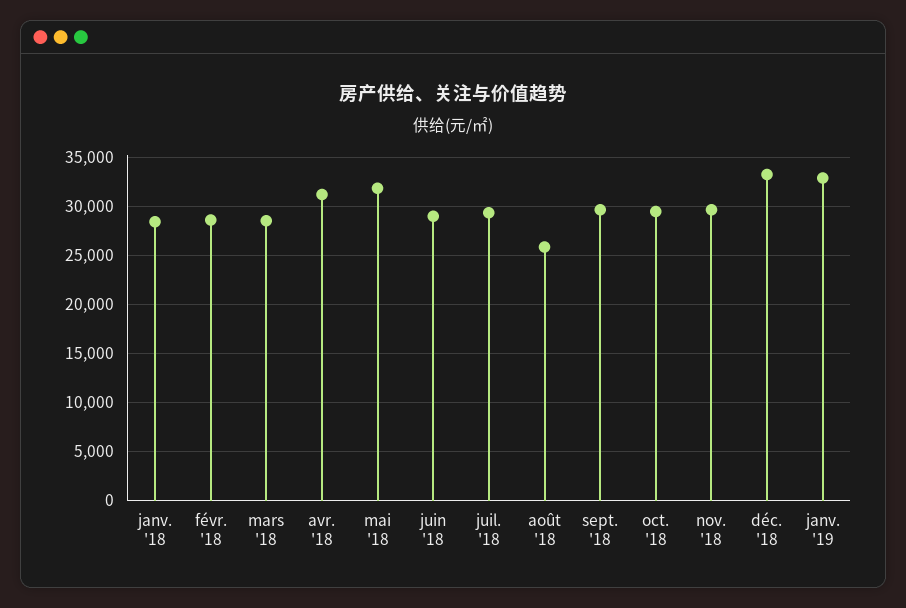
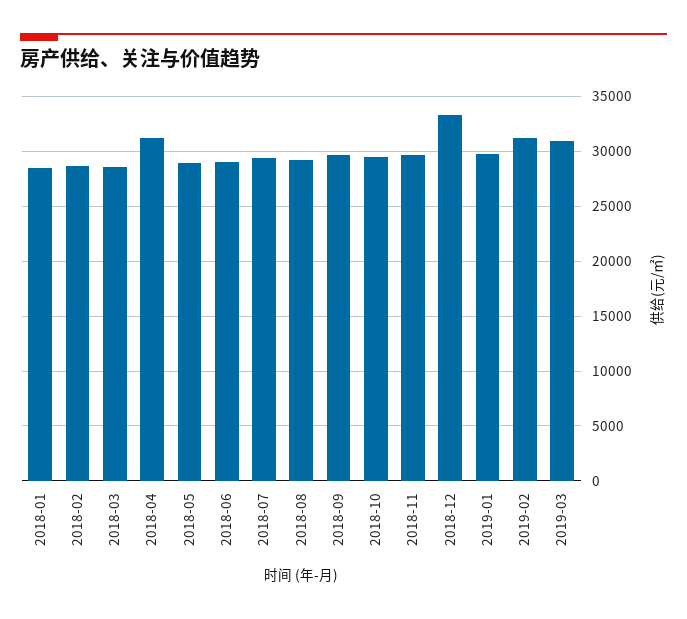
mai '18: 32000 -> 29000
août '18: 26000 -> 29000
janv. '19: 33000 -> 30000
2019-02: none -> 31000
2019-03: none -> 31000

